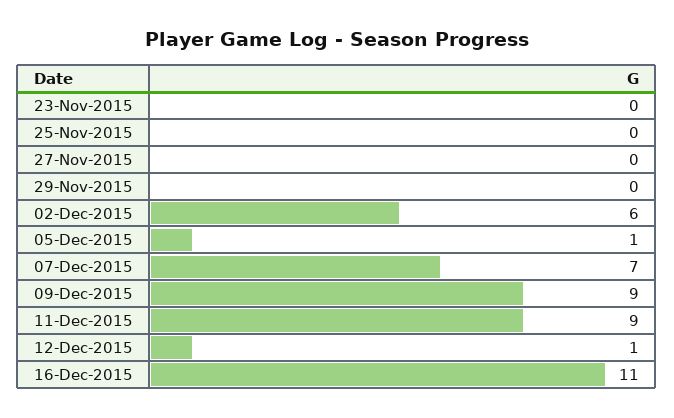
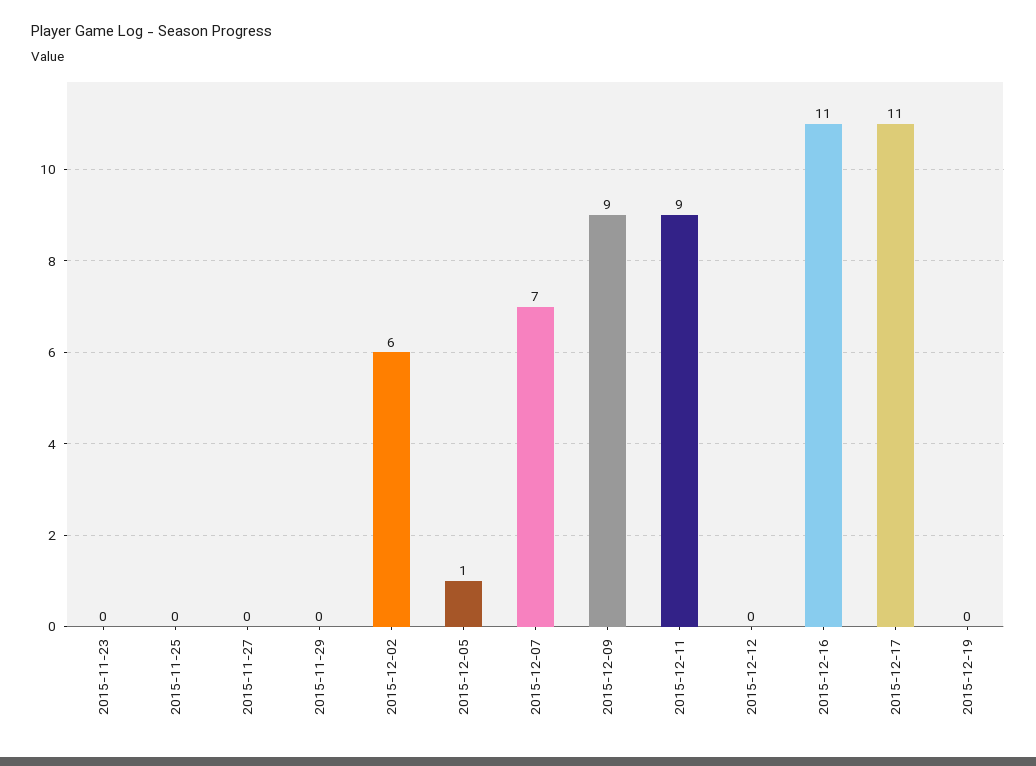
12-Dec-2015: 1 -> 0
2015-12-17: none -> 11
2015-12-19: none -> 0

